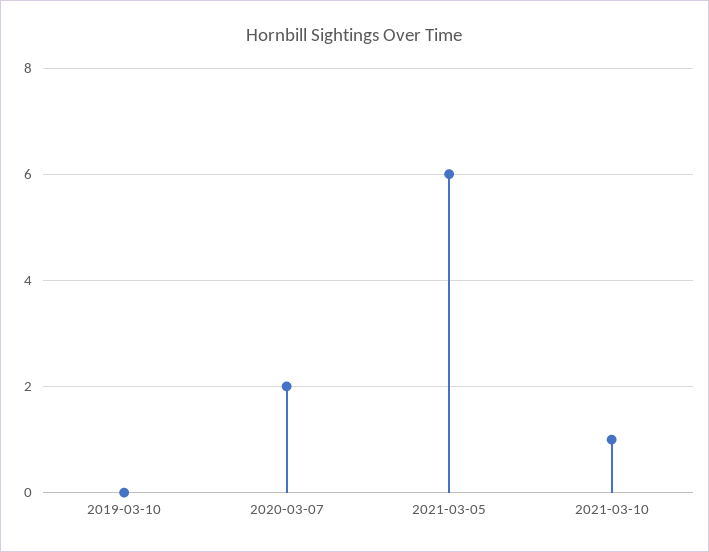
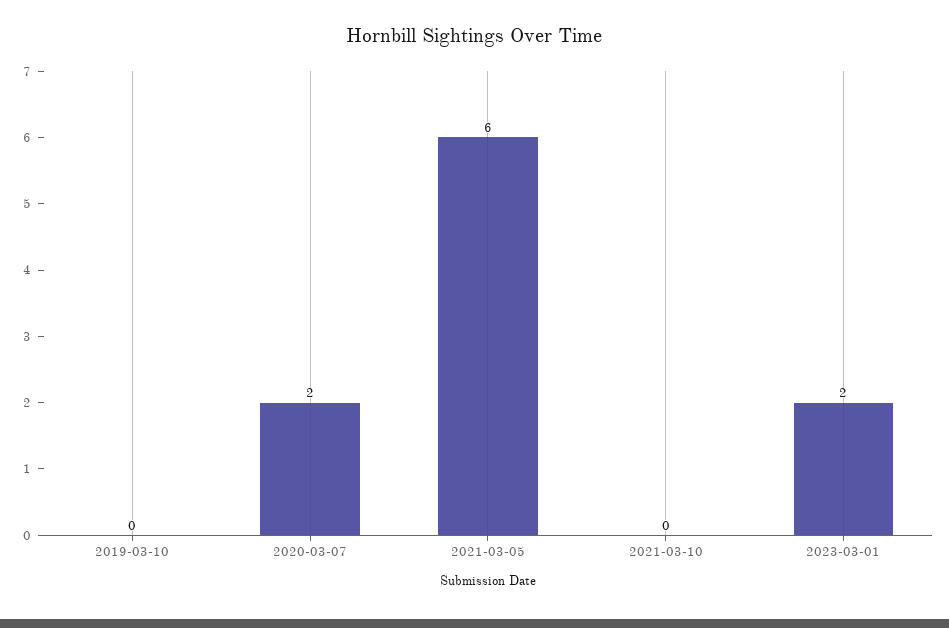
2021-03-10: 1 -> 0
2023-03-01: none -> 2

